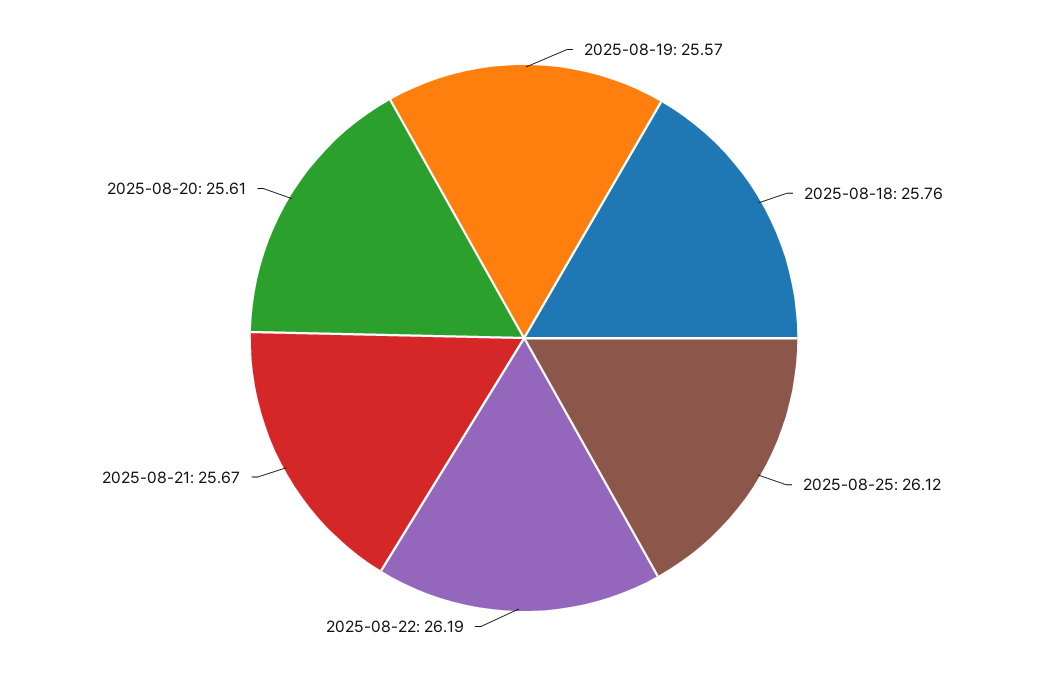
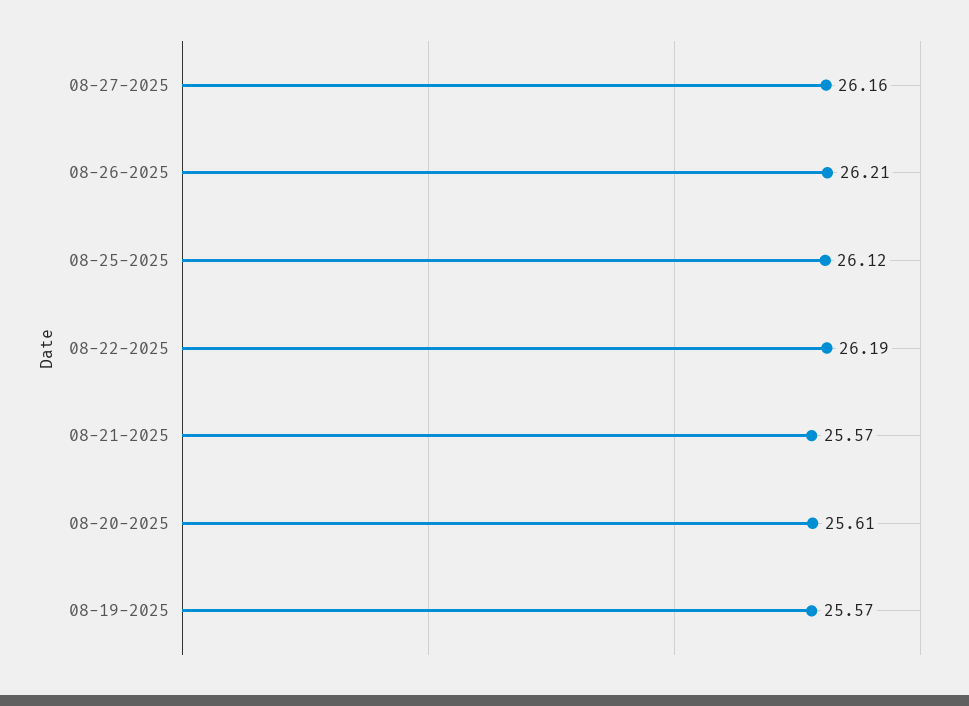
2025-08-18: 25.76 -> none
2025-08-21: 25.67 -> 25.57
08-27-2025: none -> 26.16
08-26-2025: none -> 26.21

